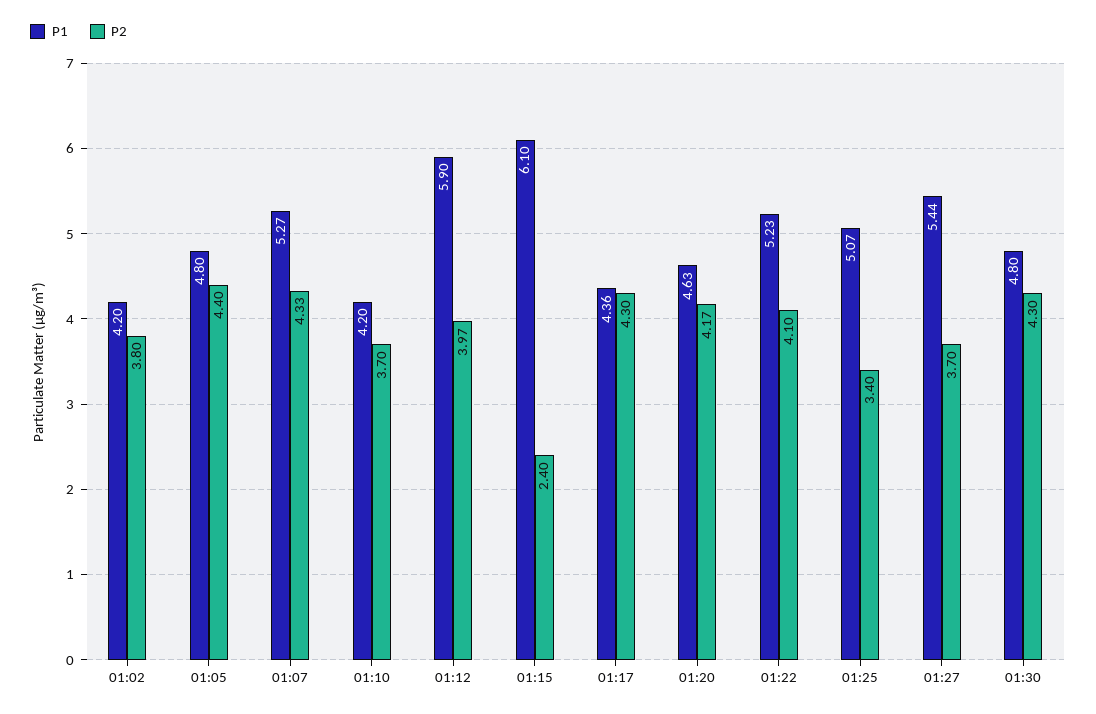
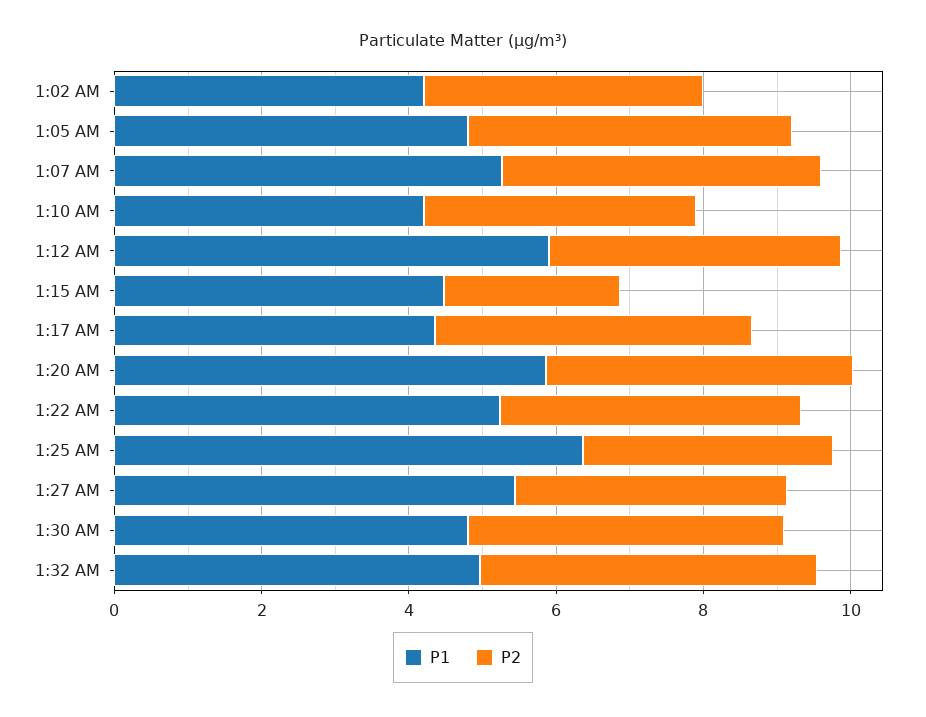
P1, 01:15: 6.1 -> 4.5
P1, 01:20: 4.63 -> 6
P1, 01:25: 5.07 -> 6.5
P1, 1:32 AM: none -> 5
P2, 1:32 AM: none -> 4.5

